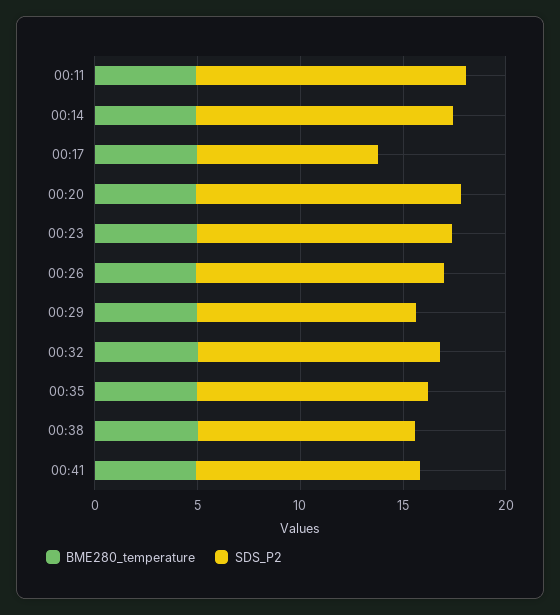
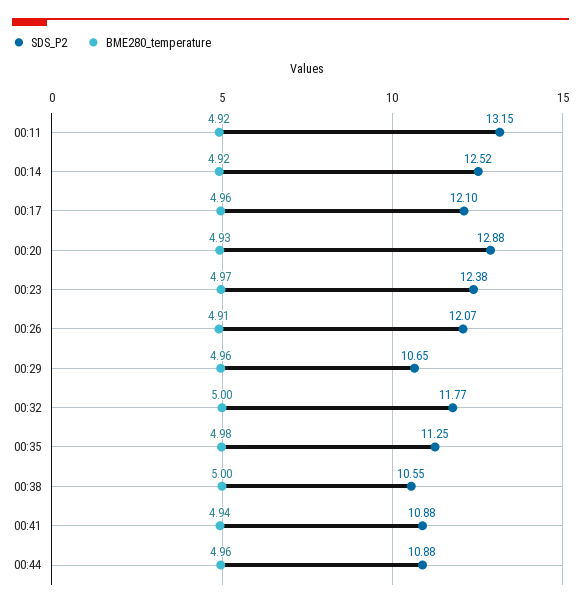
SDS_P2, 00:17: 9 -> 12.1
SDS_P2, 00:44: none -> 10.88
BME280_temperature, 00:44: none -> 4.96

